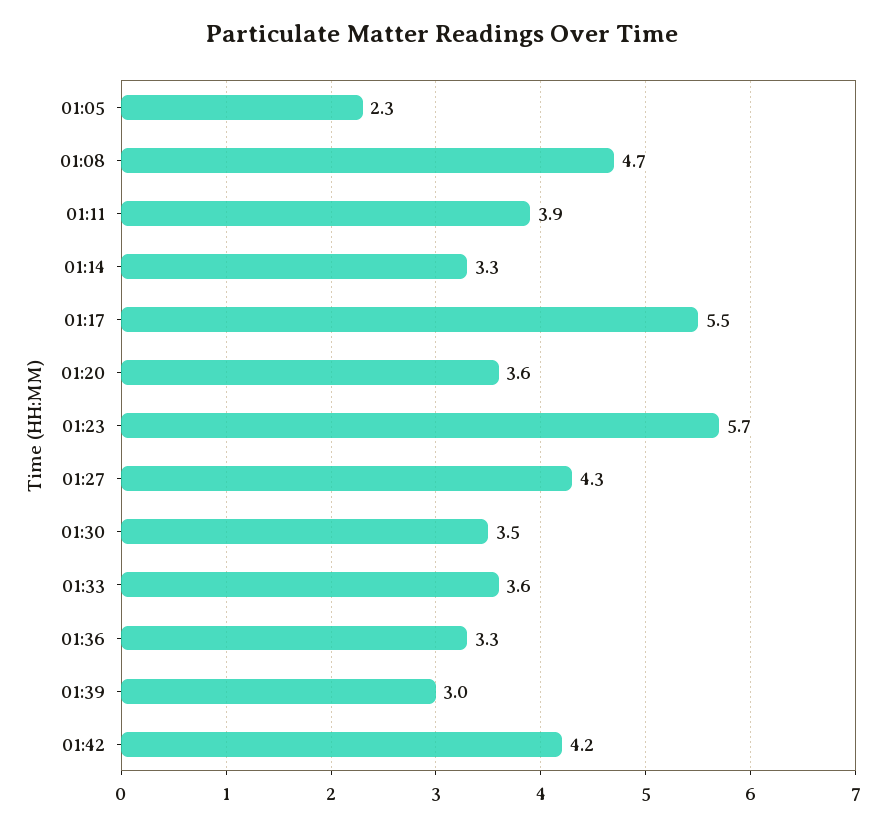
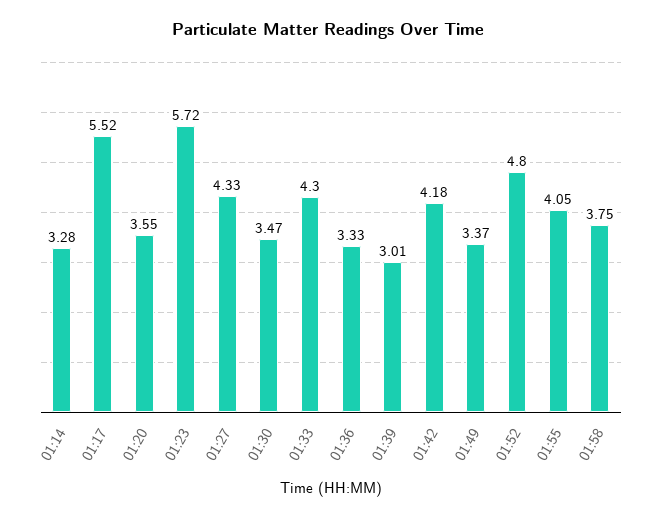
01:05: 2.3 -> none
01:08: 4.7 -> none
01:11: 3.9 -> none
01:33: 3.6 -> 4.3
01:49: none -> 3.37
01:52: none -> 4.8
01:55: none -> 4.05
01:58: none -> 3.75

